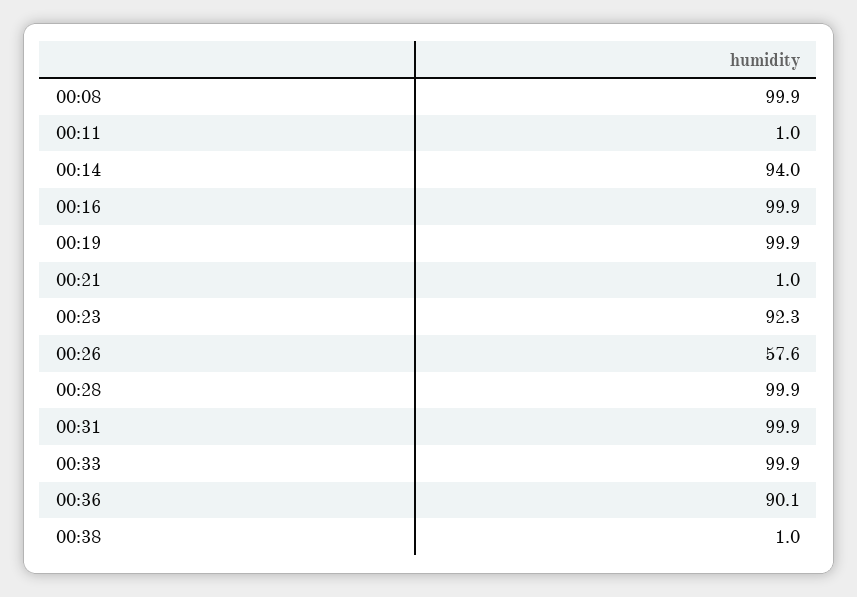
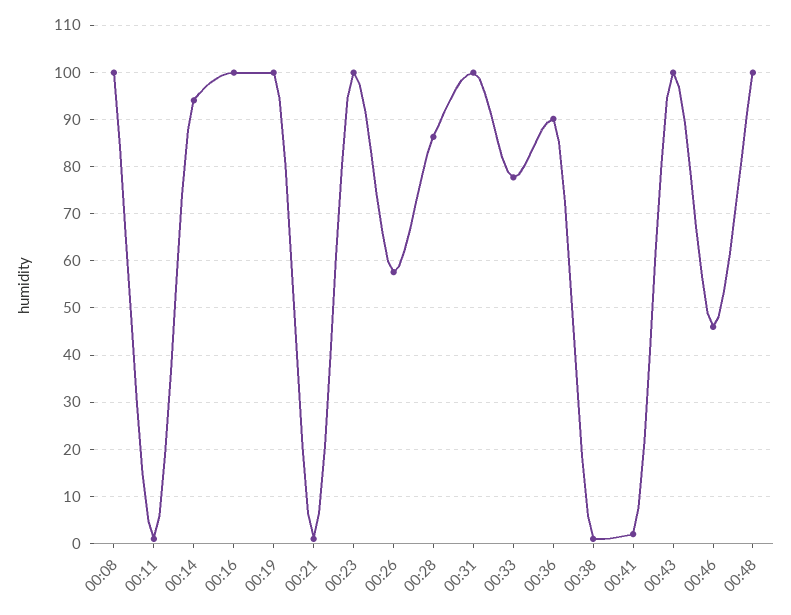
00:23: 92.3 -> 100
00:28: 99.9 -> 86
00:33: 99.9 -> 78
00:41: none -> 2
00:43: none -> 100
00:46: none -> 46
00:48: none -> 100

